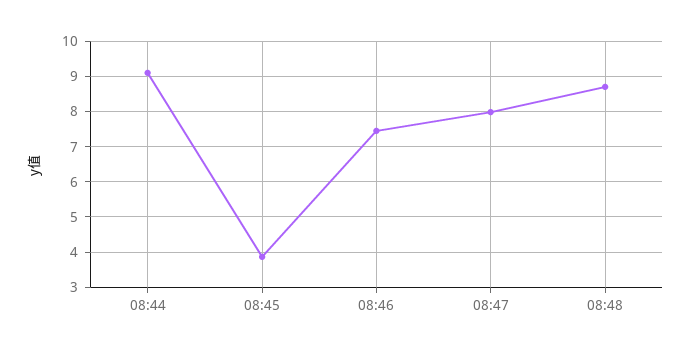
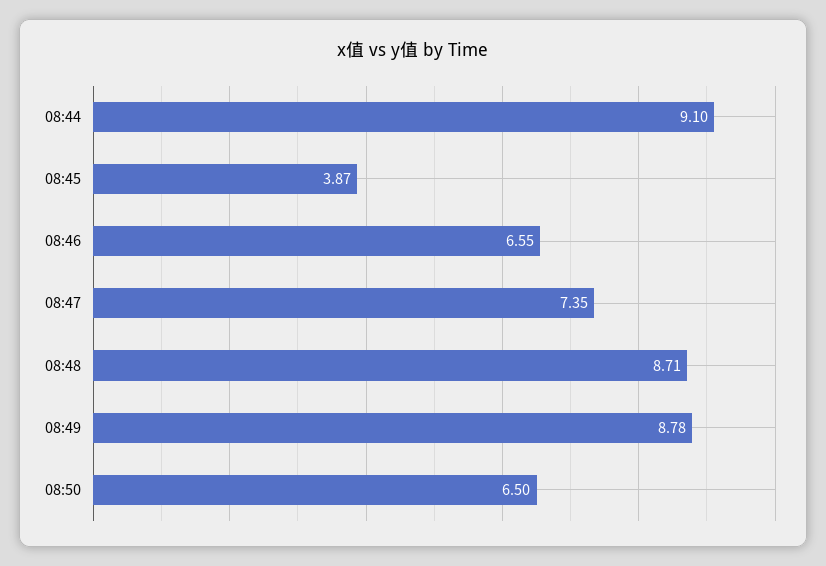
08:46: 7.4 -> 6.55
08:47: 8 -> 7.35
08:49: none -> 8.78
08:50: none -> 6.5

